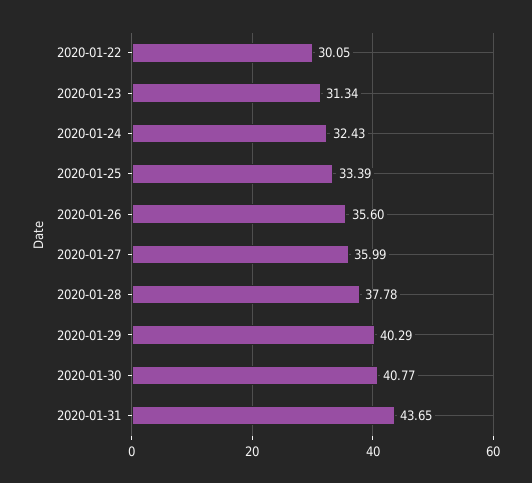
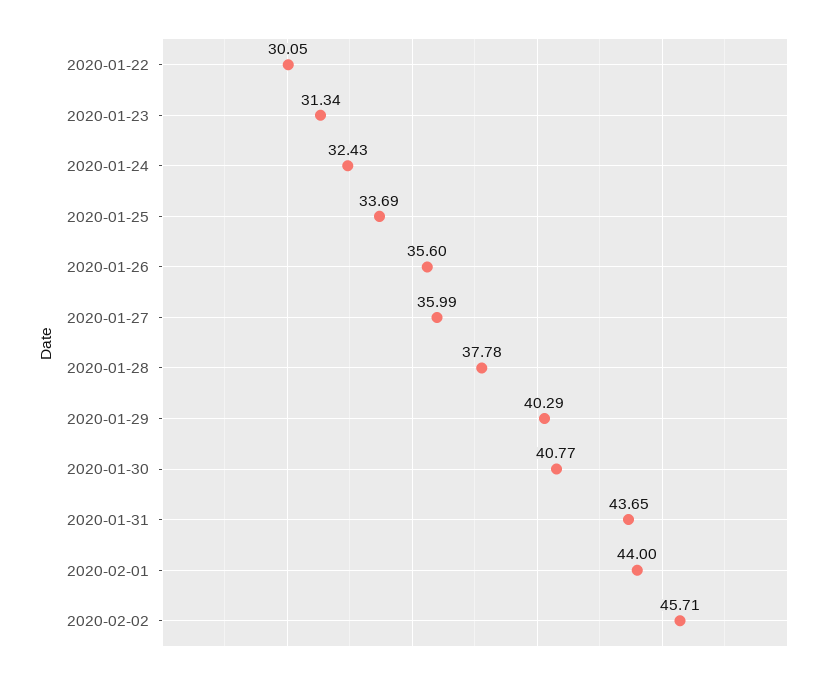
2020-01-25: 33.39 -> 33.69
2020-02-01: none -> 44
2020-02-02: none -> 45.71

